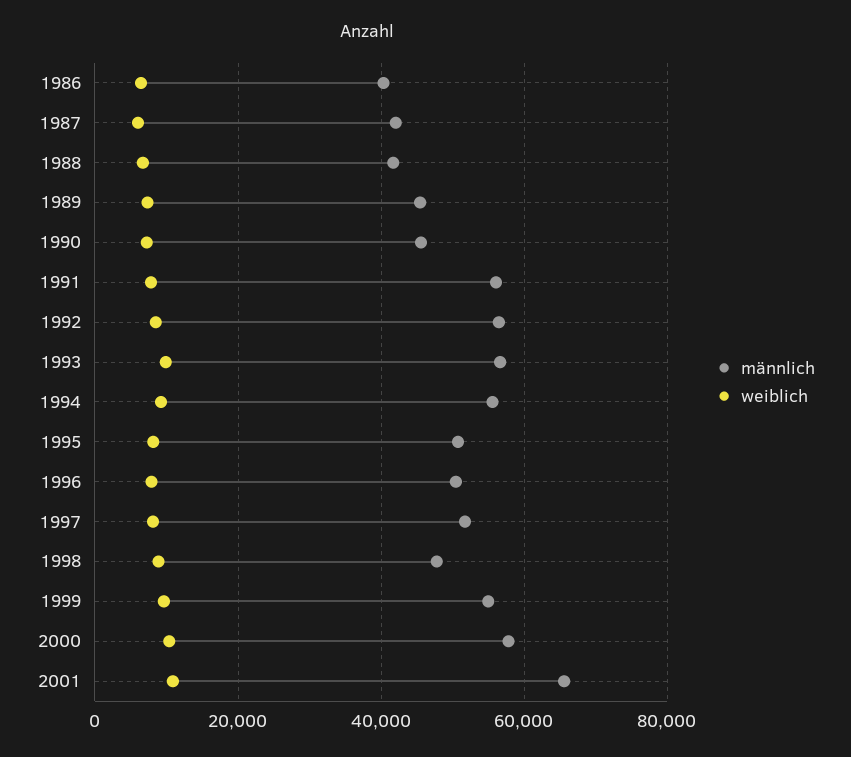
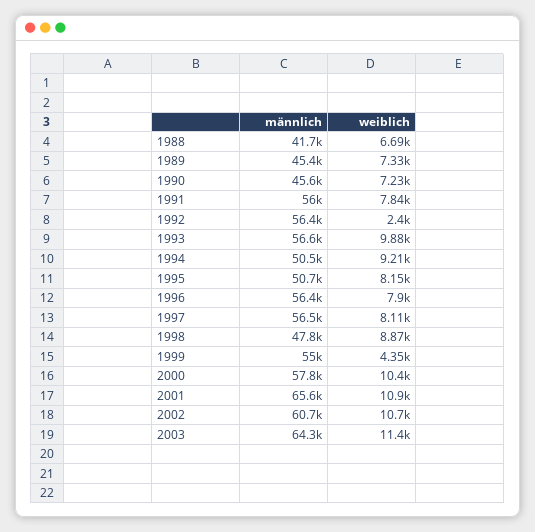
männlich, 1986: 40000 -> none
weiblich, 1986: 6000 -> none
männlich, 1987: 42000 -> none
weiblich, 1987: 6000 -> none
weiblich, 1992: 8000 -> 2400
männlich, 1994: 56000 -> 50500
männlich, 1996: 50000 -> 56400
männlich, 1997: 52000 -> 56500
weiblich, 1999: 10000 -> 4350
männlich, 2002: none -> 60700
weiblich, 2002: none -> 10700
männlich, 2003: none -> 64300
weiblich, 2003: none -> 11400

